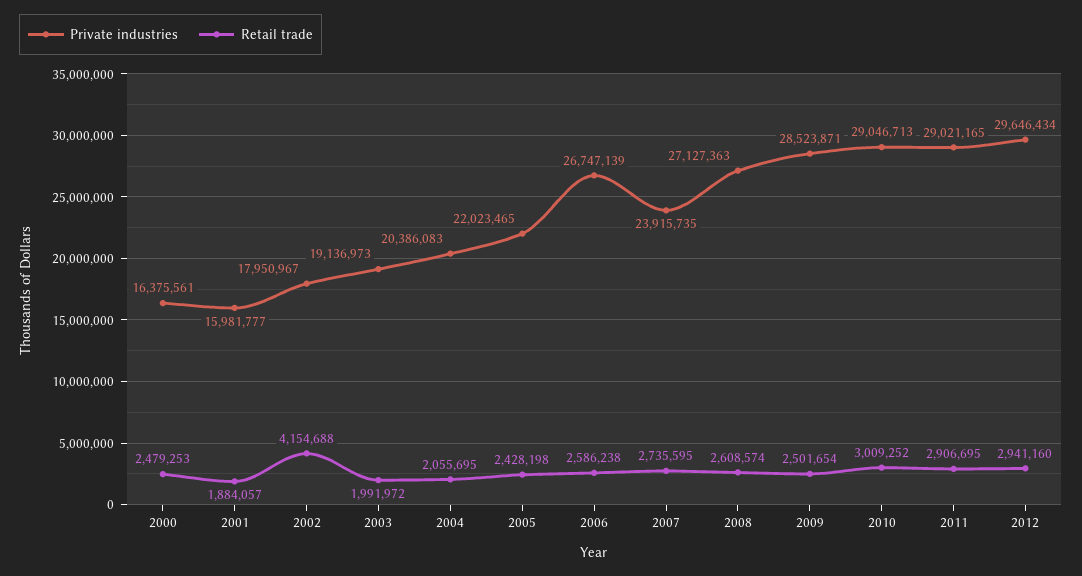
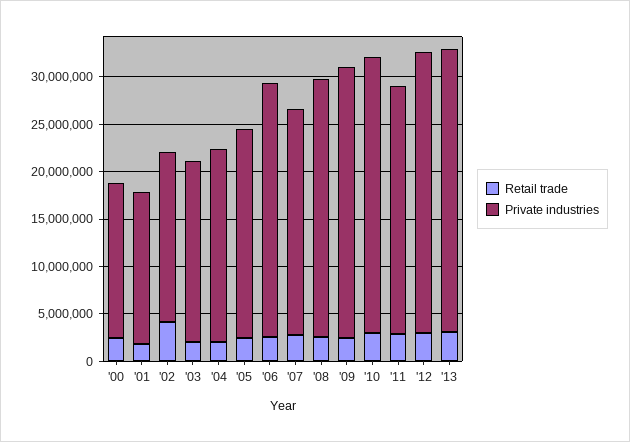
Private industries, 2011: 29021165 -> 26000000
Retail trade, '13: none -> 3000000
Private industries, '13: none -> 30000000

